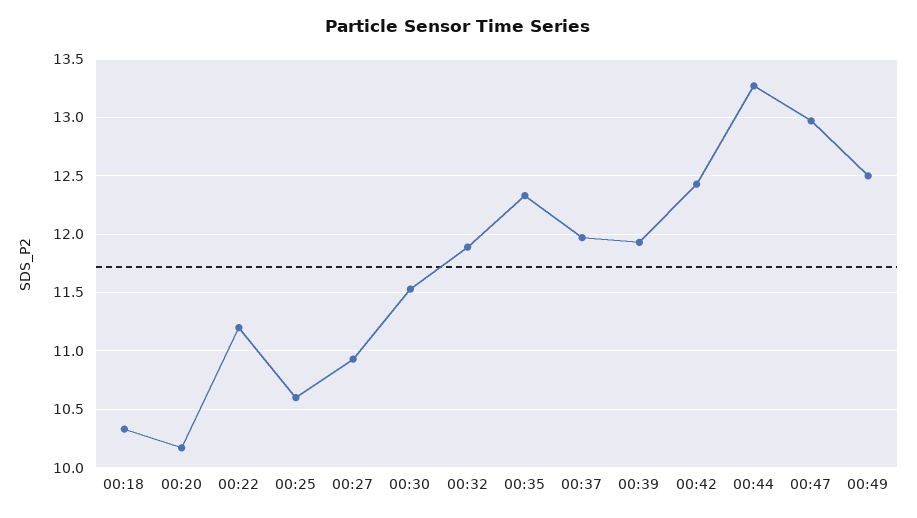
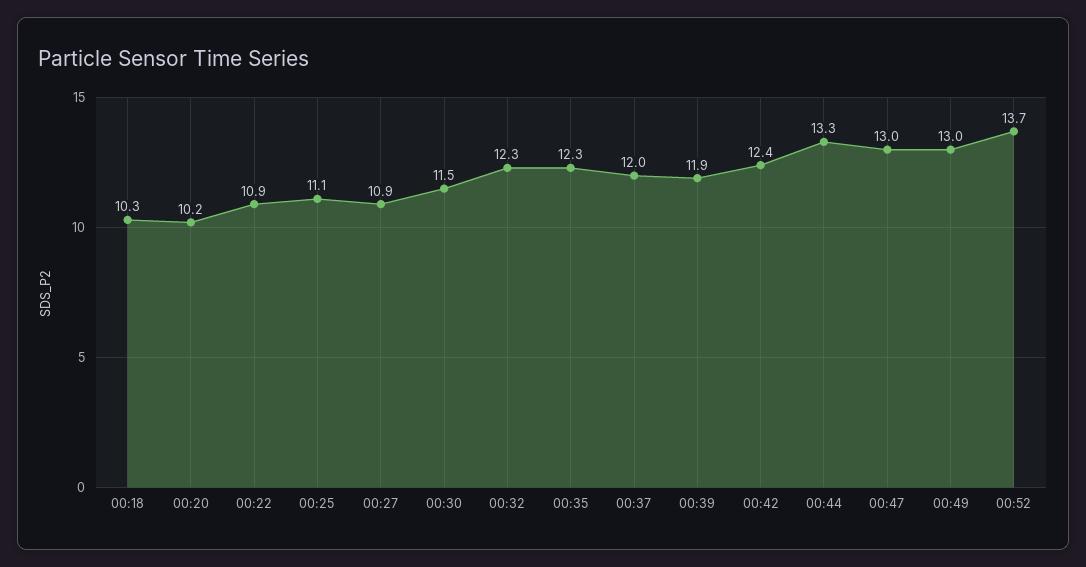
00:22: 11.2 -> 10.9
00:25: 10.6 -> 11.1
00:32: 11.9 -> 12.3
00:49: 12.5 -> 13
00:52: none -> 13.7

